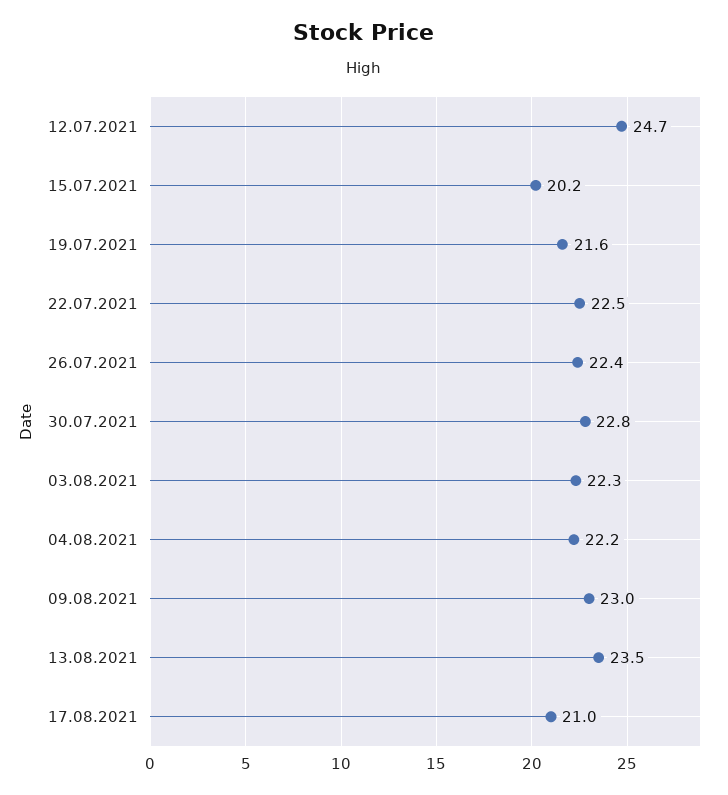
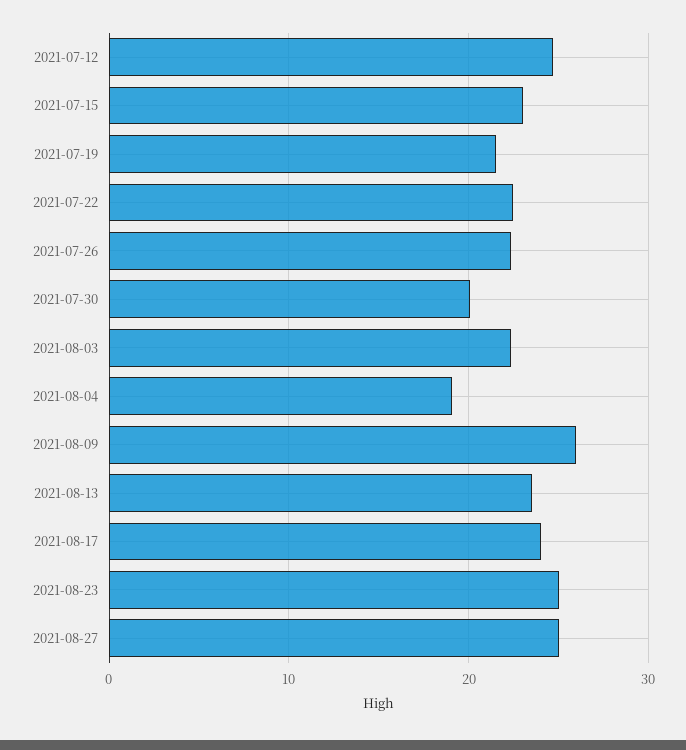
15.07.2021: 20.2 -> 23
30.07.2021: 22.8 -> 20
04.08.2021: 22.2 -> 19
09.08.2021: 23 -> 26
17.08.2021: 21 -> 24
2021-08-23: none -> 25
2021-08-27: none -> 25

